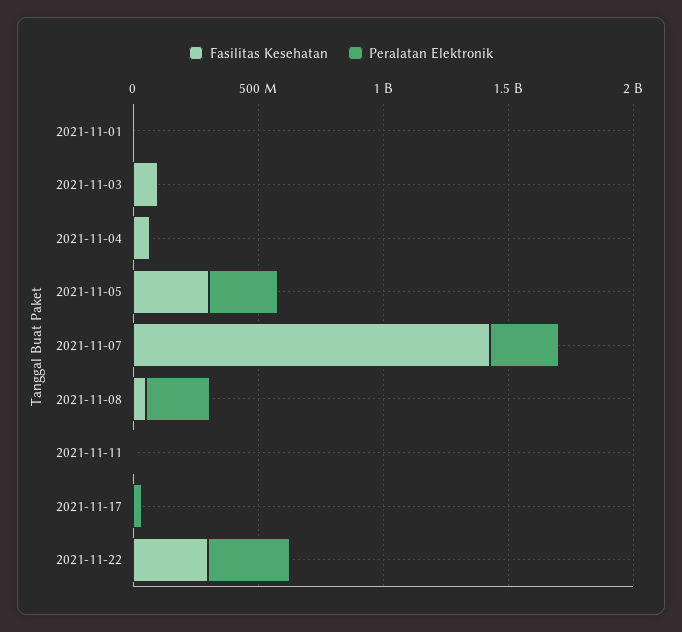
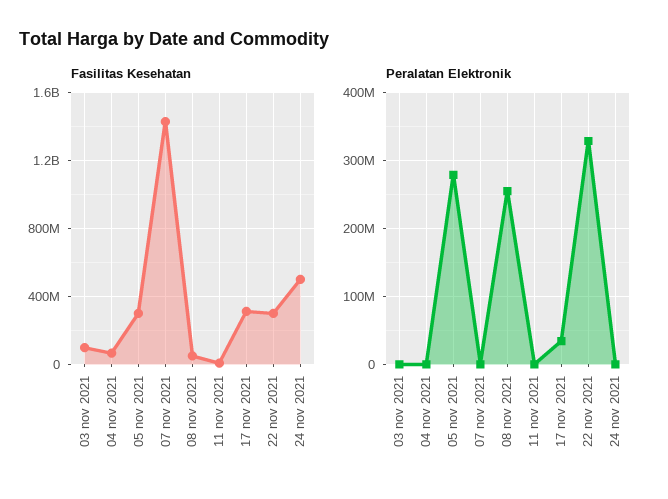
Fasilitas Kesehatan, 2021-11-01: 0 -> none
Peralatan Elektronik, 2021-11-01: 0 -> none
Peralatan Elektronik, 2021-11-07: 300000000 -> 0
Fasilitas Kesehatan, 2021-11-17: 0 -> 300000000
Fasilitas Kesehatan, 24 nov 2021: none -> 500000000
Peralatan Elektronik, 24 nov 2021: none -> 0

